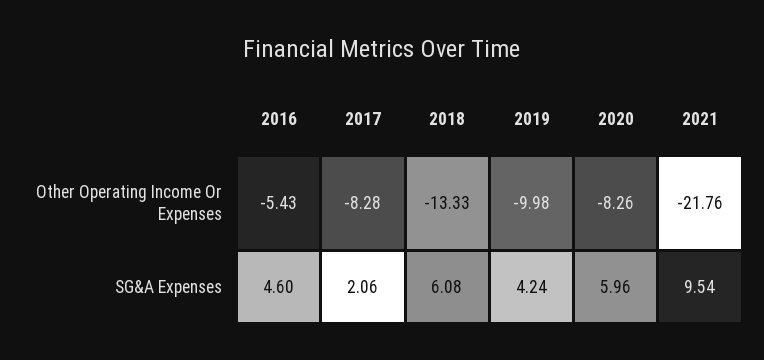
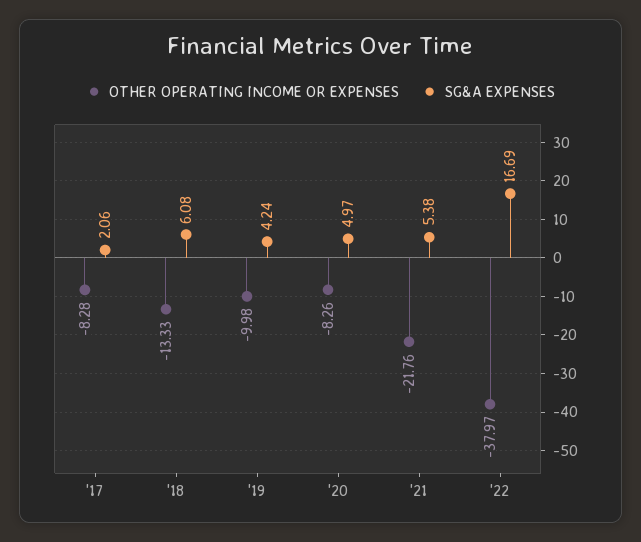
Other Operating Income Or Expenses, 2016: -5.43 -> none
SG&A Expenses, 2016: 4.6 -> none
SG&A Expenses, 2020: 5.96 -> 4.97
SG&A Expenses, 2021: 9.54 -> 5.38
Other Operating Income Or Expenses, '22: none -> -37.97
SG&A Expenses, '22: none -> 16.69

